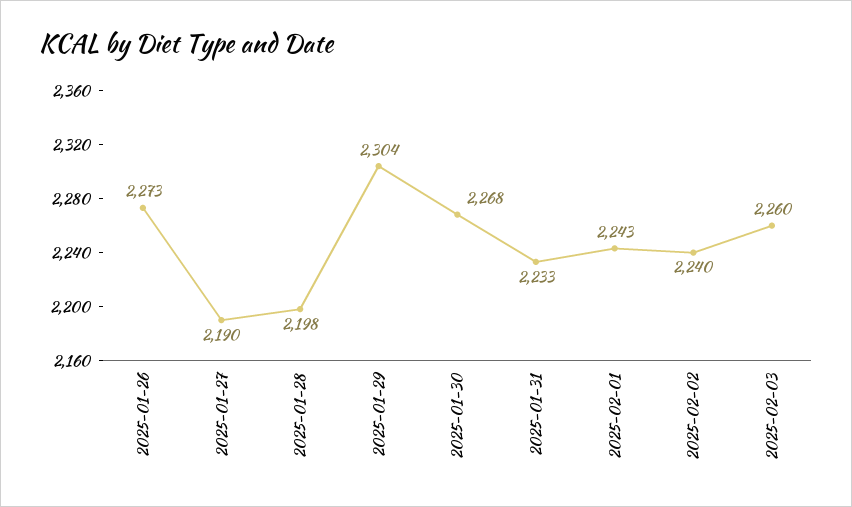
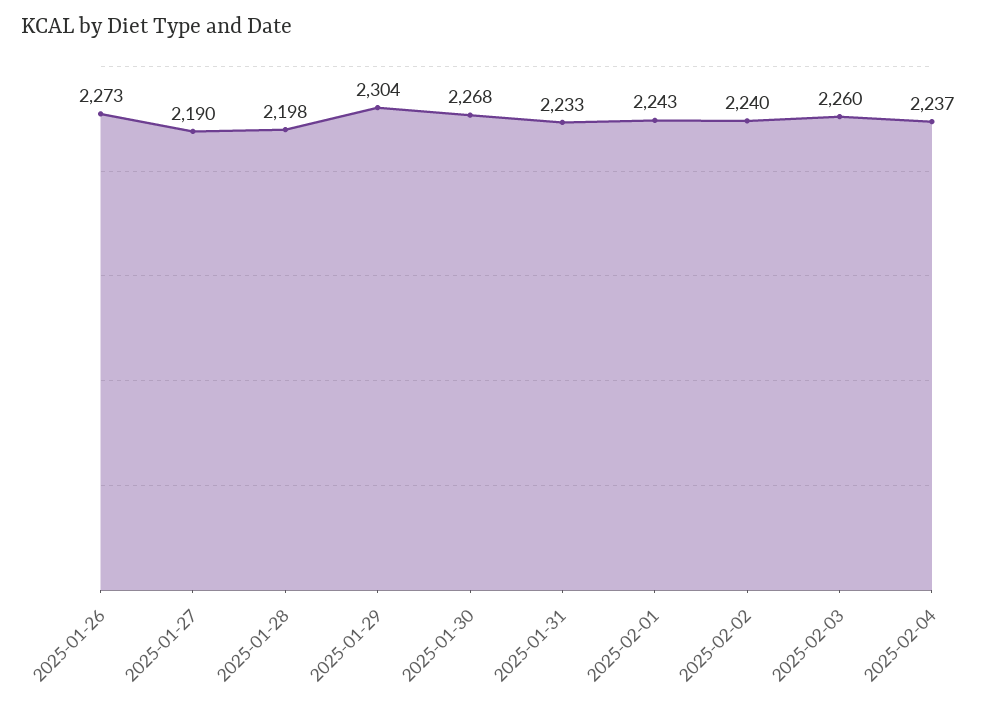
2025-02-04: none -> 2237

